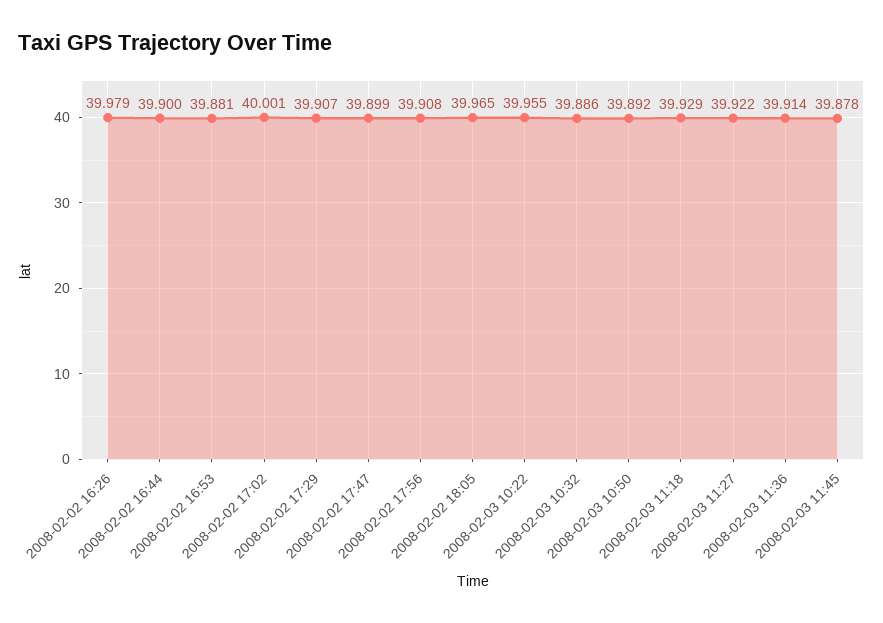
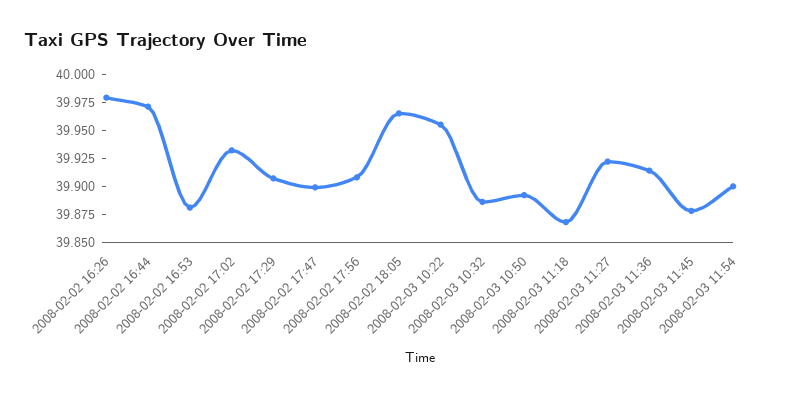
2008-02-02 16:44: 39.9 -> 39.975
2008-02-02 17:02: 40.001 -> 39.925
2008-02-03 11:18: 39.929 -> 39.875
2008-02-03 11:54: none -> 39.9

